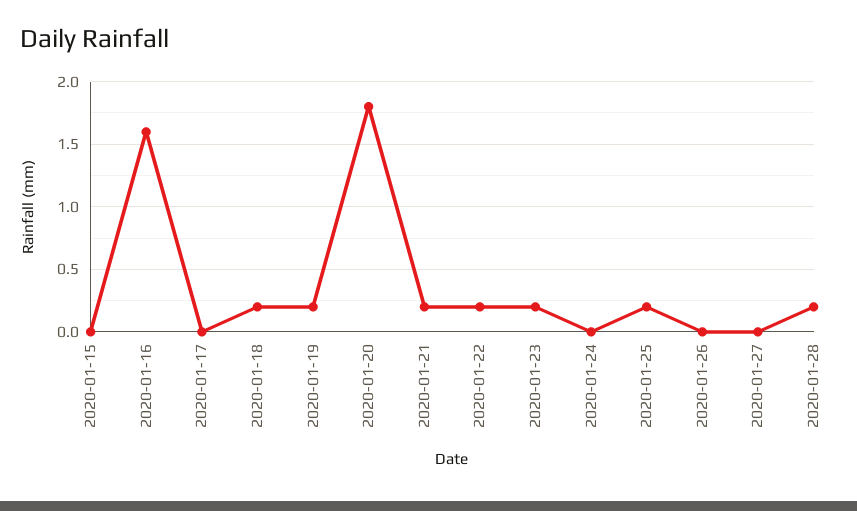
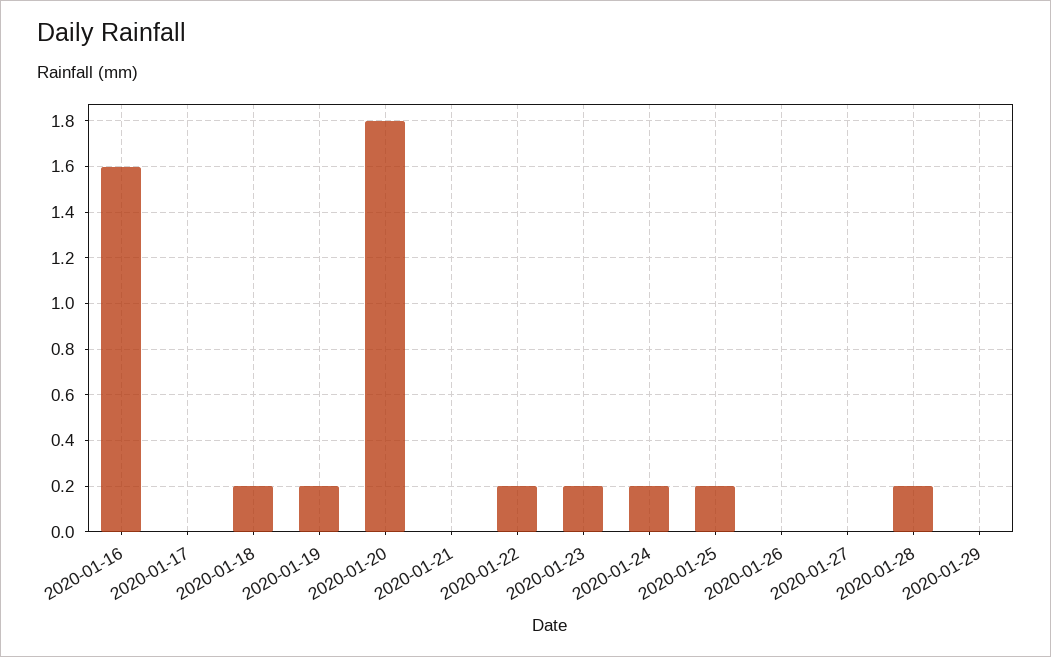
2020-01-15: 0 -> none
2020-01-21: 0.2 -> 0
2020-01-24: 0 -> 0.2
2020-01-29: none -> 0

